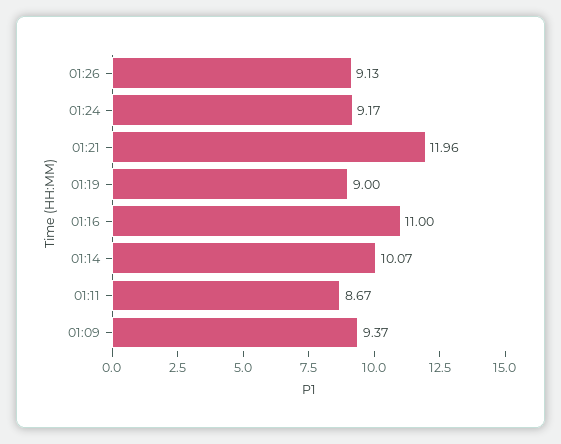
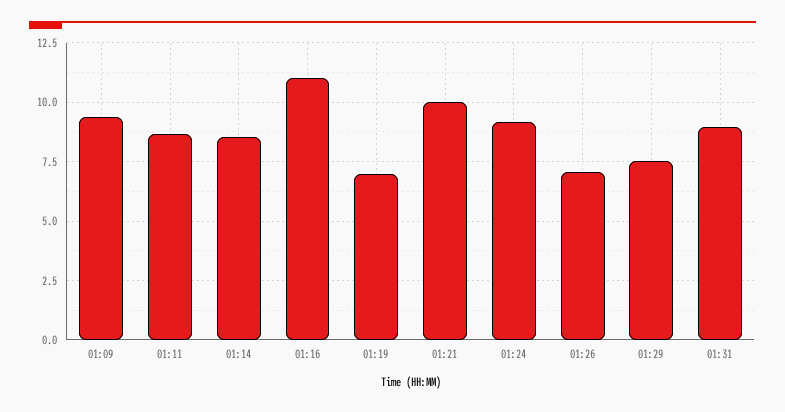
01:26: 9.13 -> 7
01:21: 11.96 -> 10
01:19: 9 -> 7
01:14: 10.07 -> 8.5
01:29: none -> 7.5
01:31: none -> 9

